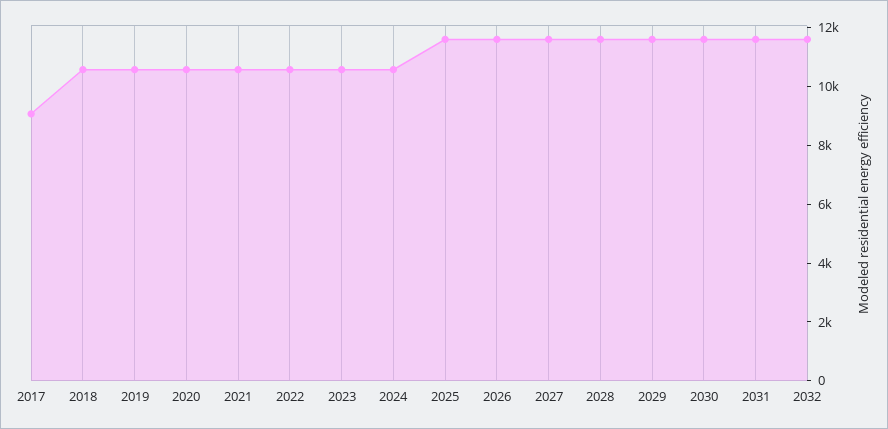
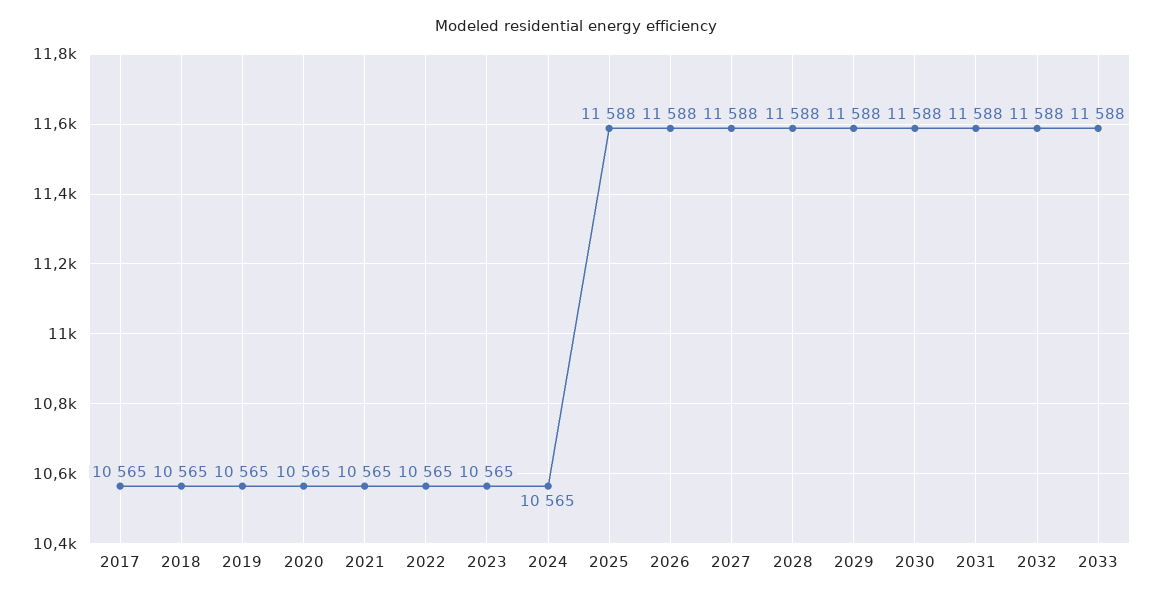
2017: 9000 -> 10565
2033: none -> 11588

